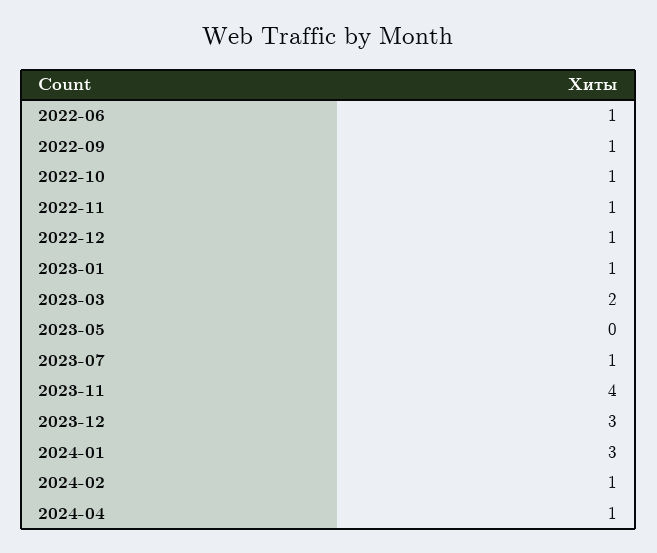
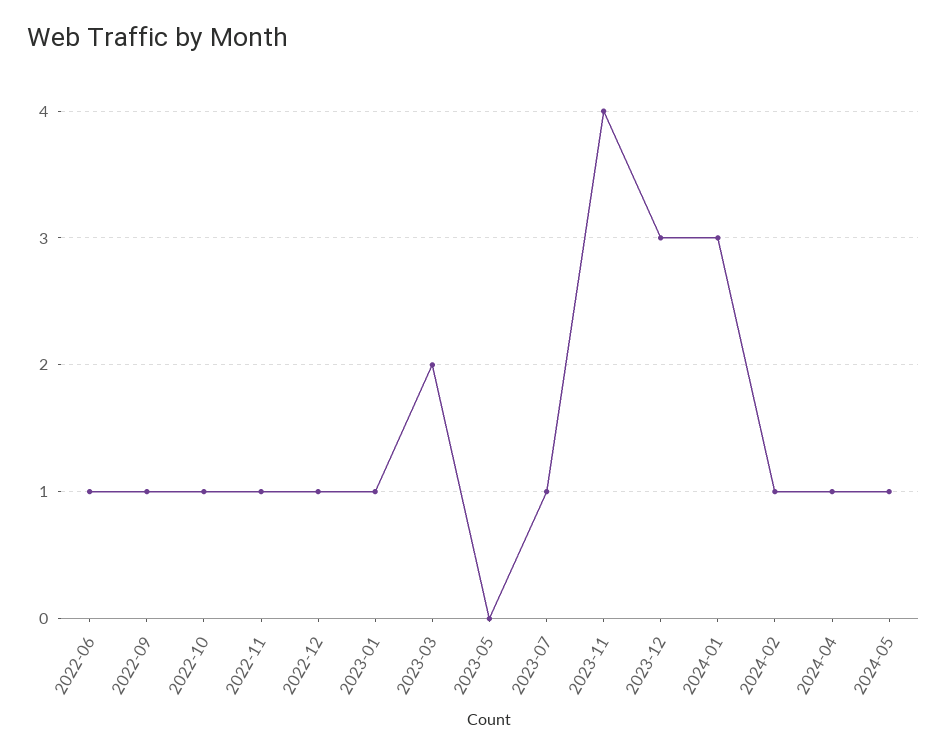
2024-05: none -> 1

